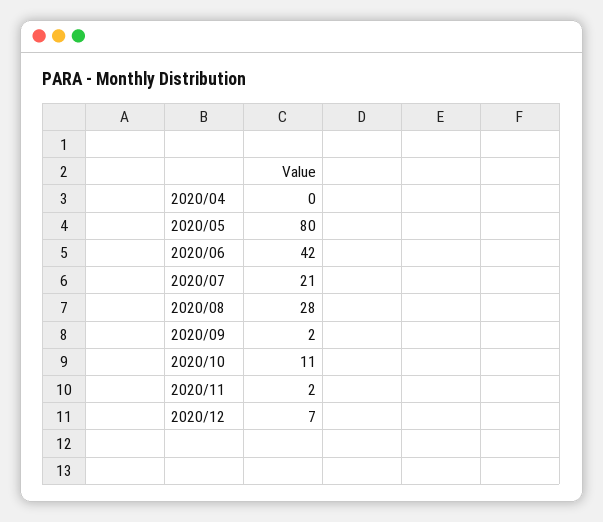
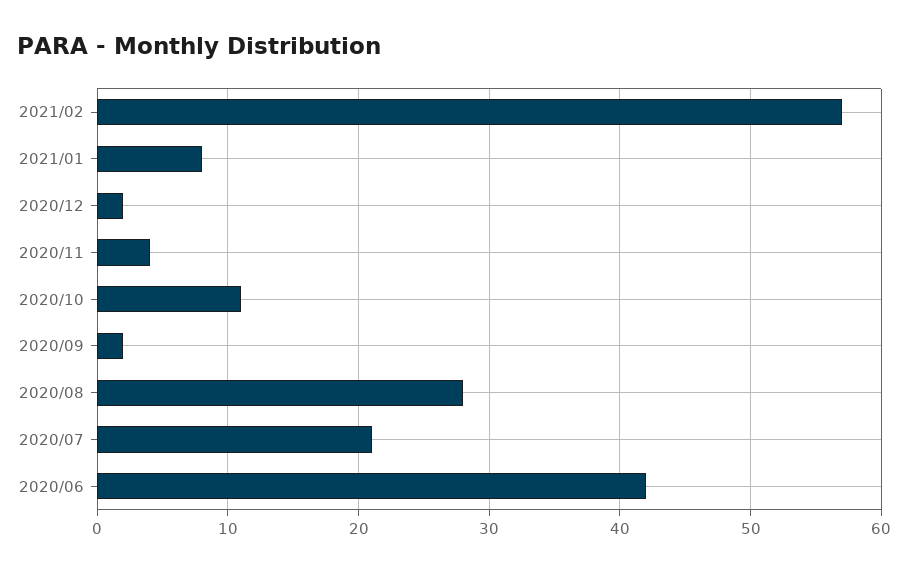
2020/04: 0 -> none
2020/05: 80 -> none
2020/11: 2 -> 4
2020/12: 7 -> 2
2021/02: none -> 57
2021/01: none -> 8

